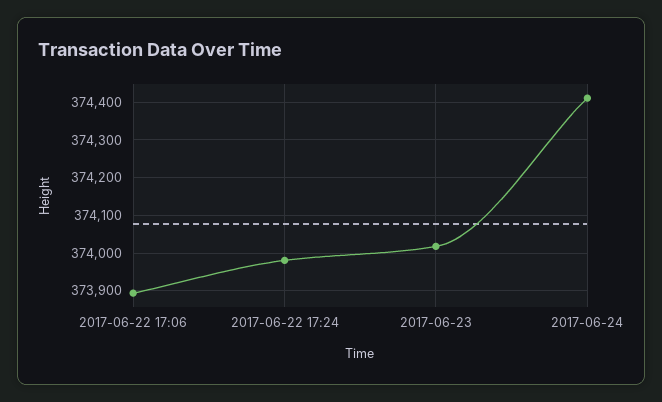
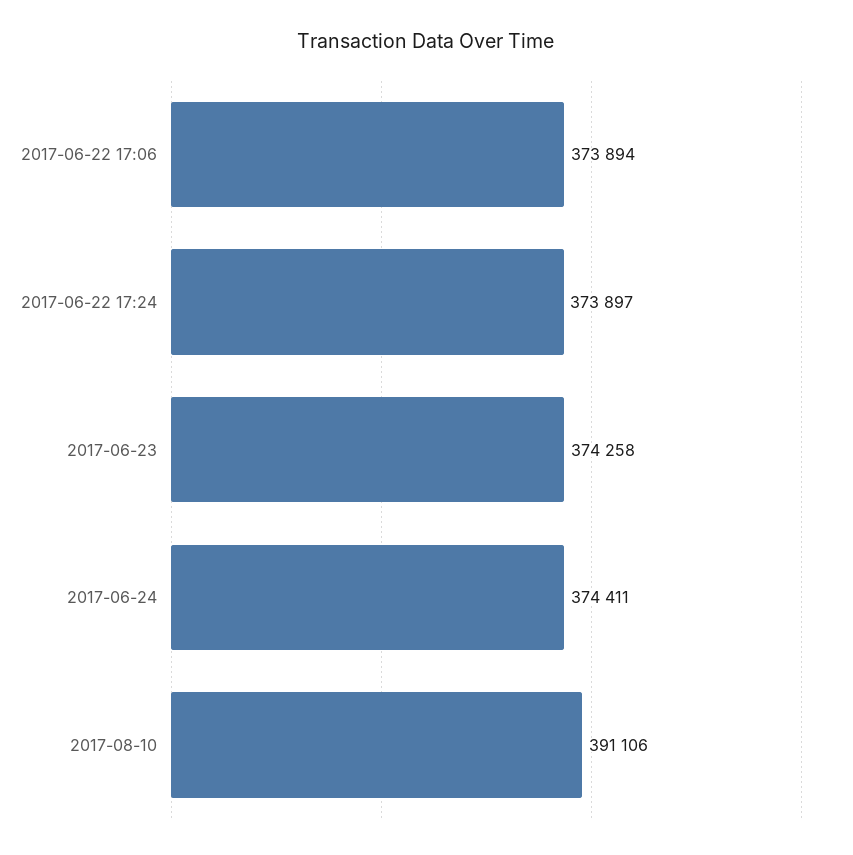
2017-06-22 17:24: 373980 -> 373897
2017-06-23: 374020 -> 374258
2017-08-10: none -> 391106

